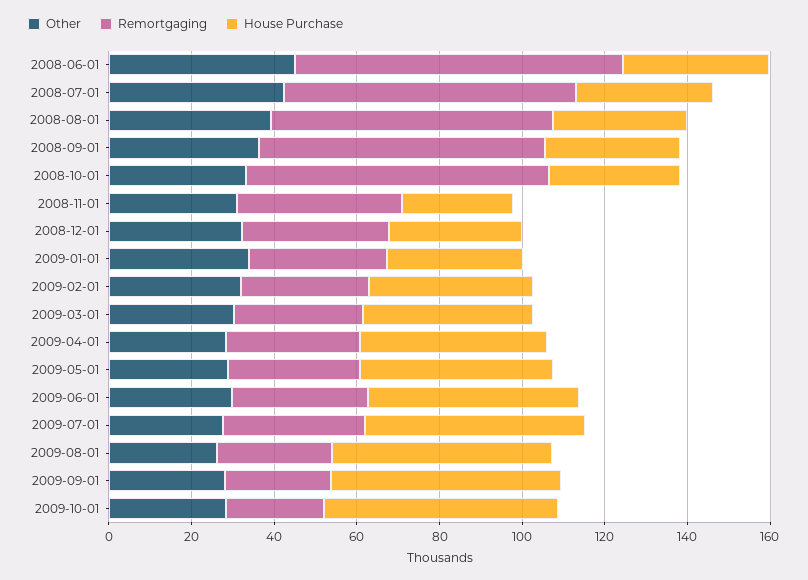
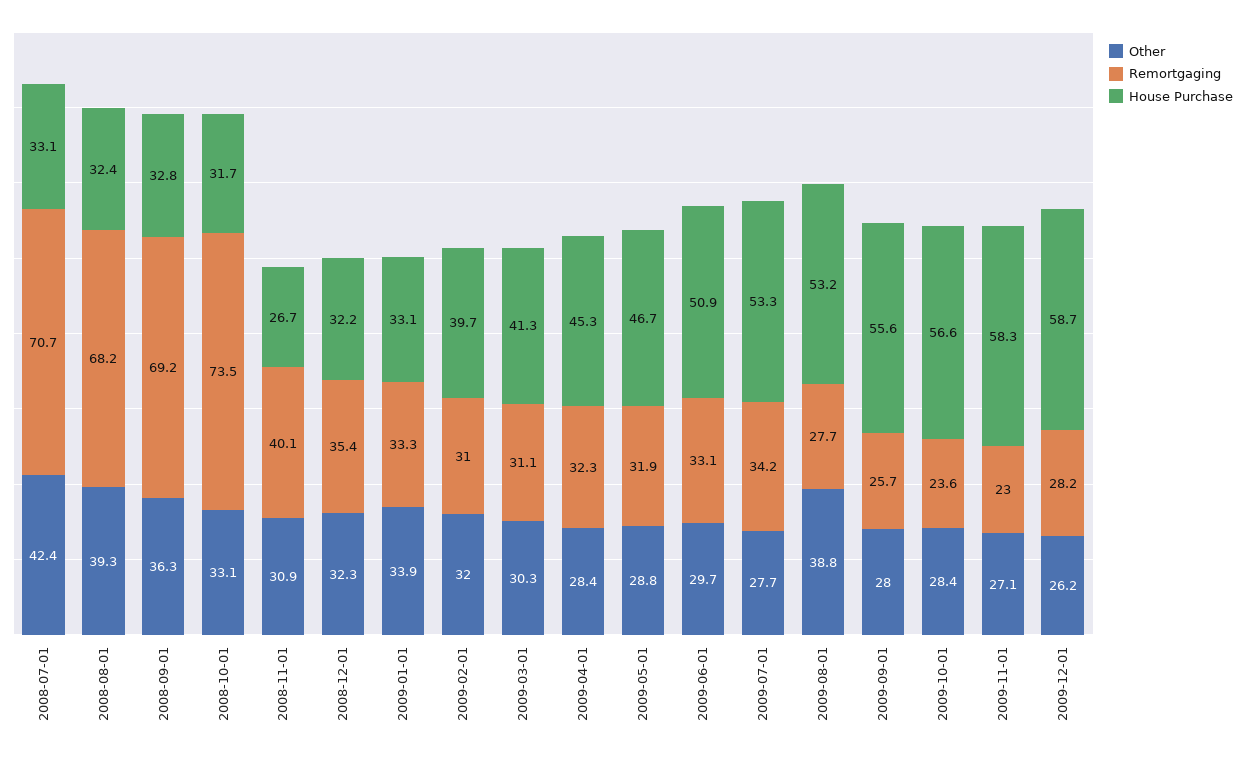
Other, 2008-06-01: 45 -> none
Remortgaging, 2008-06-01: 80 -> none
House Purchase, 2008-06-01: 35 -> none
Other, 2009-08-01: 25 -> 38.8
Other, 2009-11-01: none -> 27.1
Remortgaging, 2009-11-01: none -> 23
House Purchase, 2009-11-01: none -> 58.3
Other, 2009-12-01: none -> 26.2
Remortgaging, 2009-12-01: none -> 28.2
House Purchase, 2009-12-01: none -> 58.7

